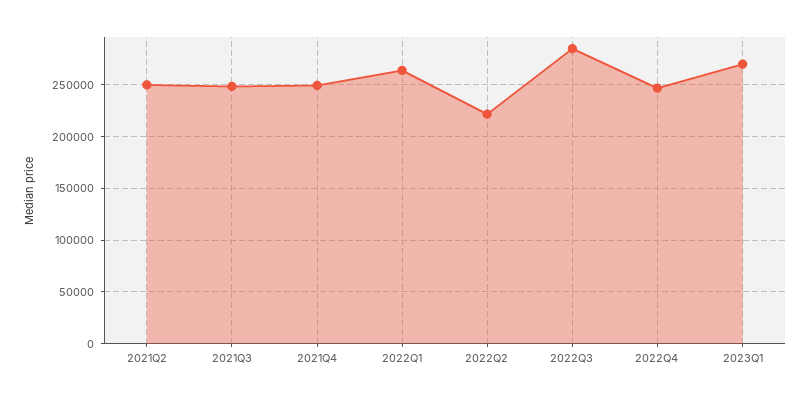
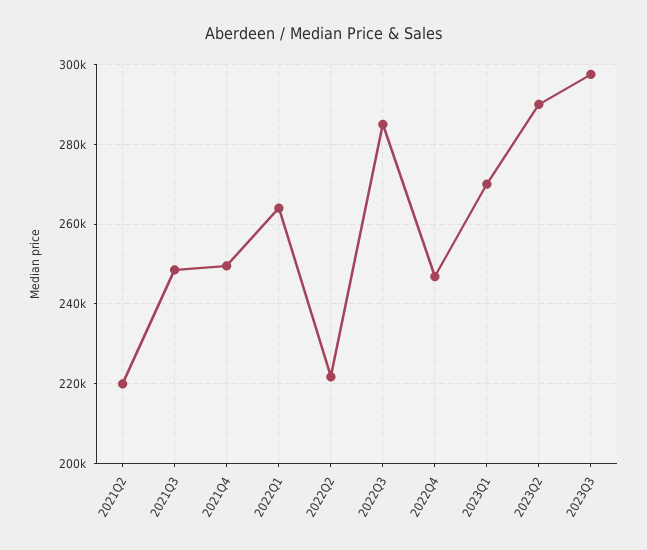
2021Q2: 250000 -> 220000
2023Q2: none -> 290000
2023Q3: none -> 298000

